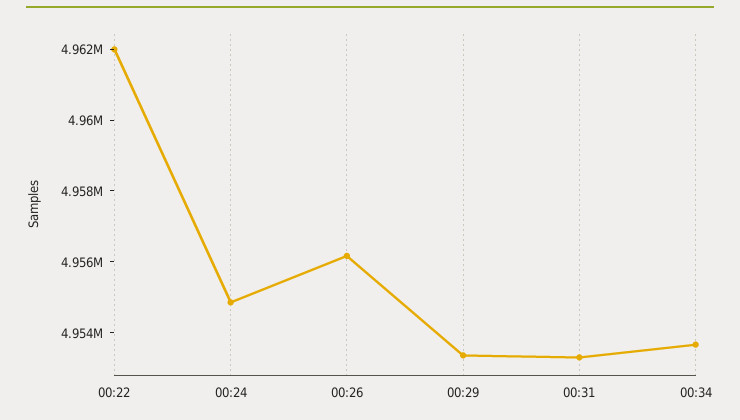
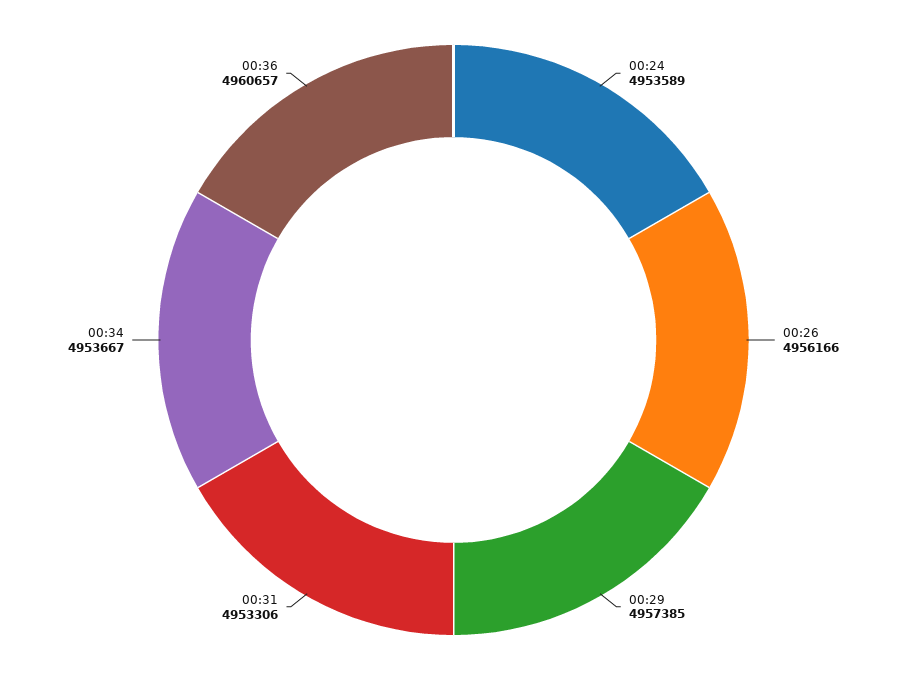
00:22: 4962000 -> none
00:24: 4955000 -> 4953589
00:29: 4953500 -> 4957385
00:36: none -> 4960657

